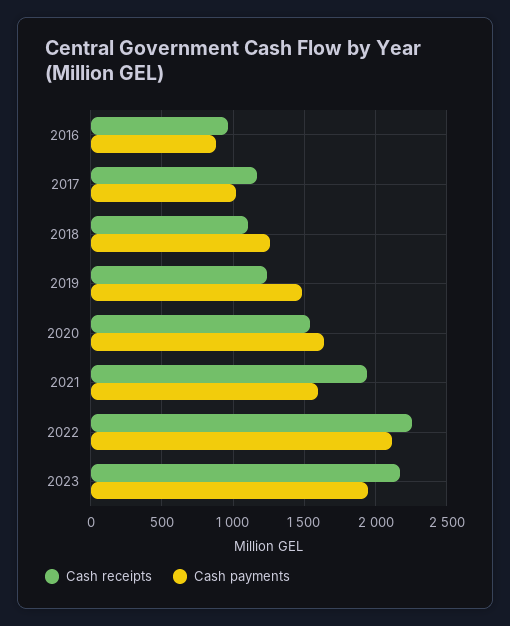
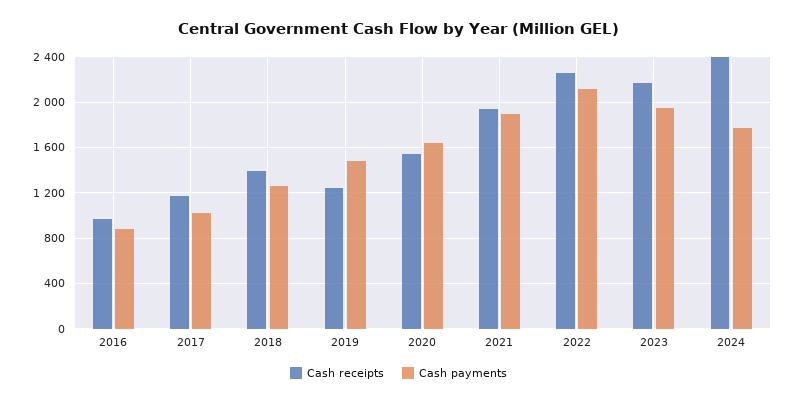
Cash receipts, 2018: 1100 -> 1400
Cash payments, 2021: 1600 -> 1900
Cash receipts, 2024: none -> 2400
Cash payments, 2024: none -> 1800

